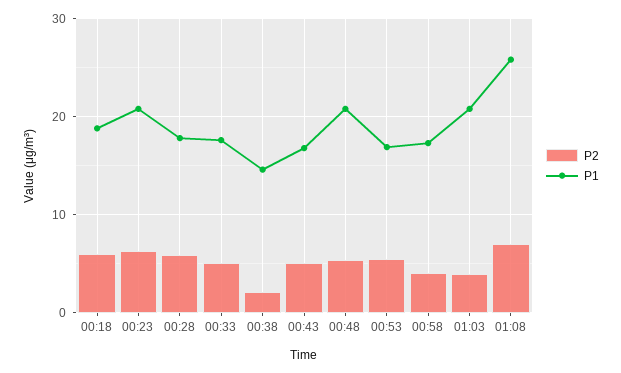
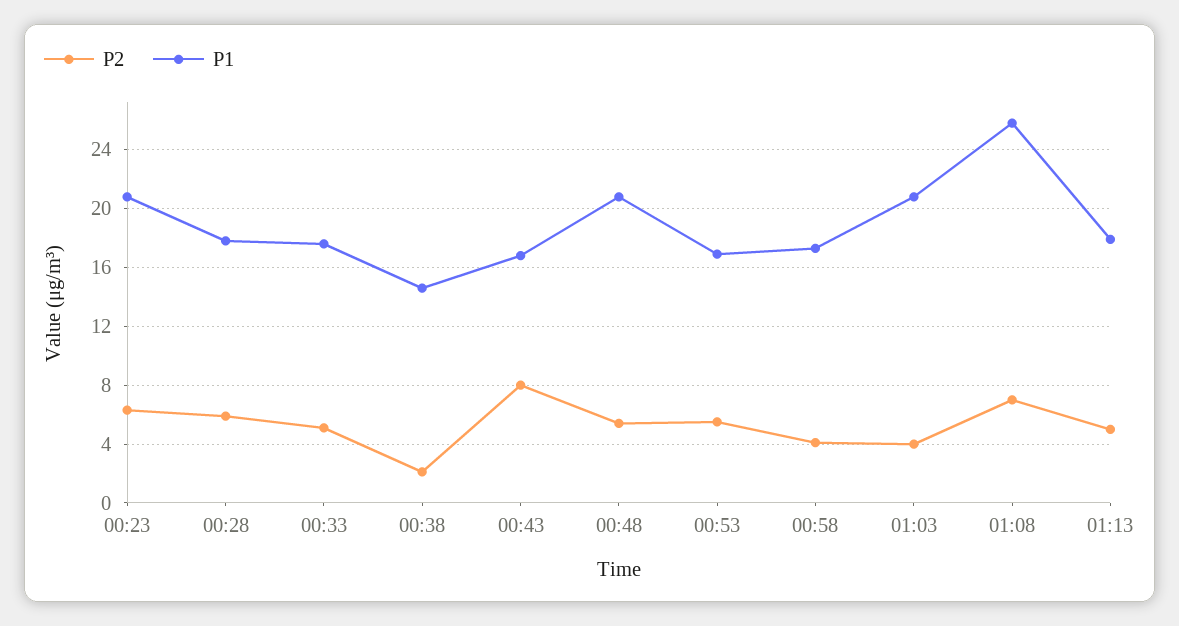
P2, 00:18: 6 -> none
P1, 00:18: 19 -> none
P2, 00:43: 5 -> 8
P2, 01:13: none -> 5
P1, 01:13: none -> 18

